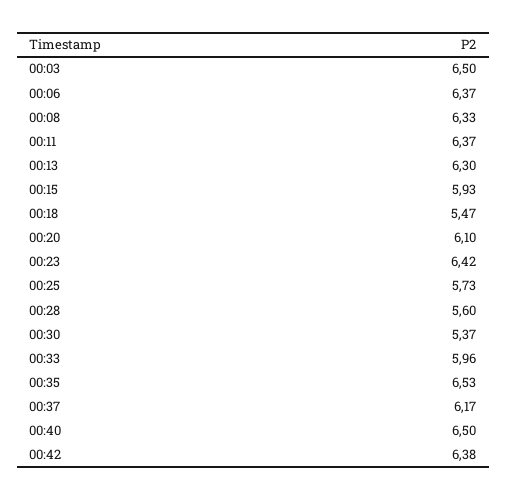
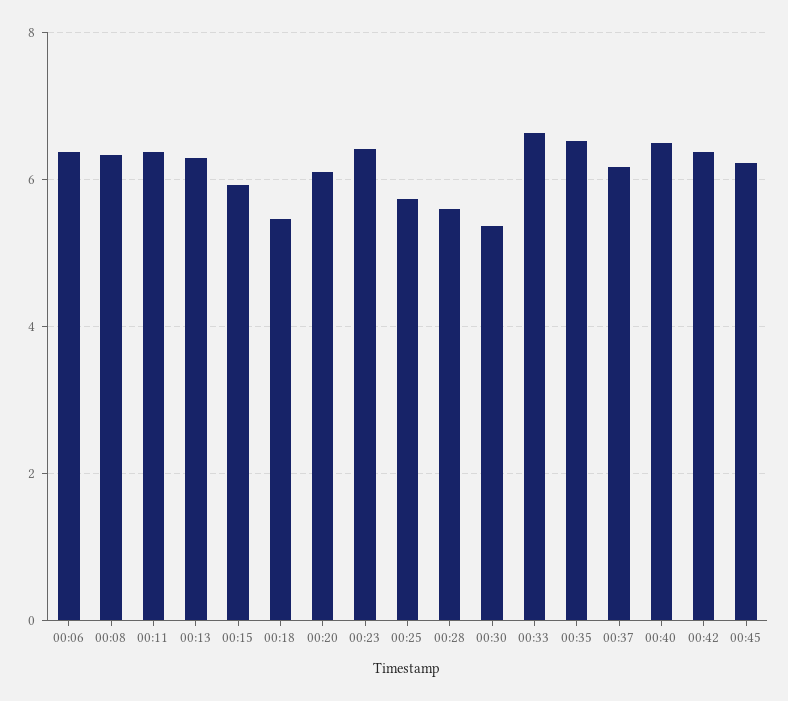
00:03: 6.5 -> none
00:33: 5.96 -> 6.6
00:45: none -> 6.2

